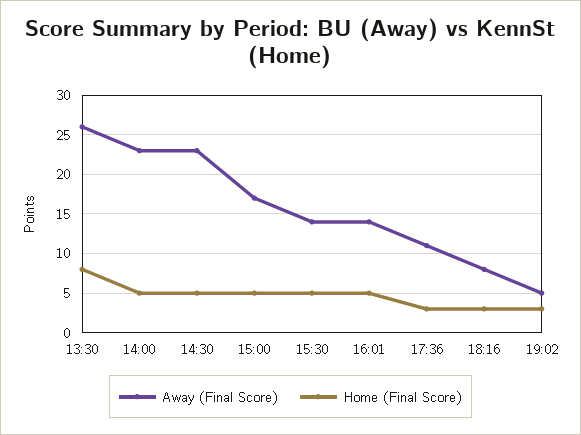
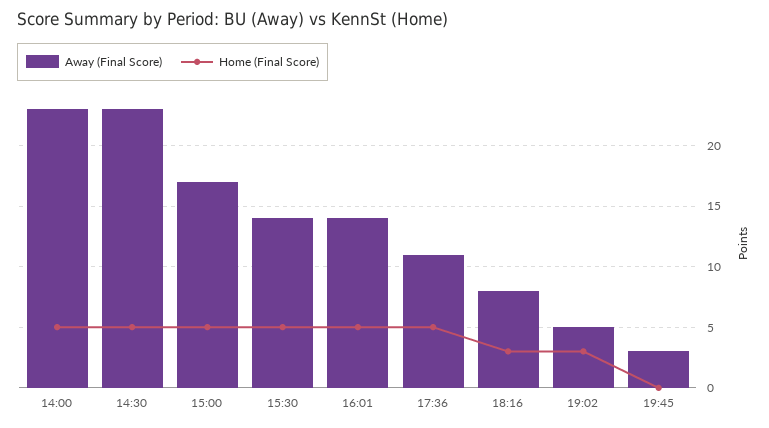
Away (Final Score), 13:30: 26 -> none
Home (Final Score), 13:30: 8 -> none
Home (Final Score), 17:36: 3 -> 5
Away (Final Score), 19:45: none -> 3
Home (Final Score), 19:45: none -> 0

